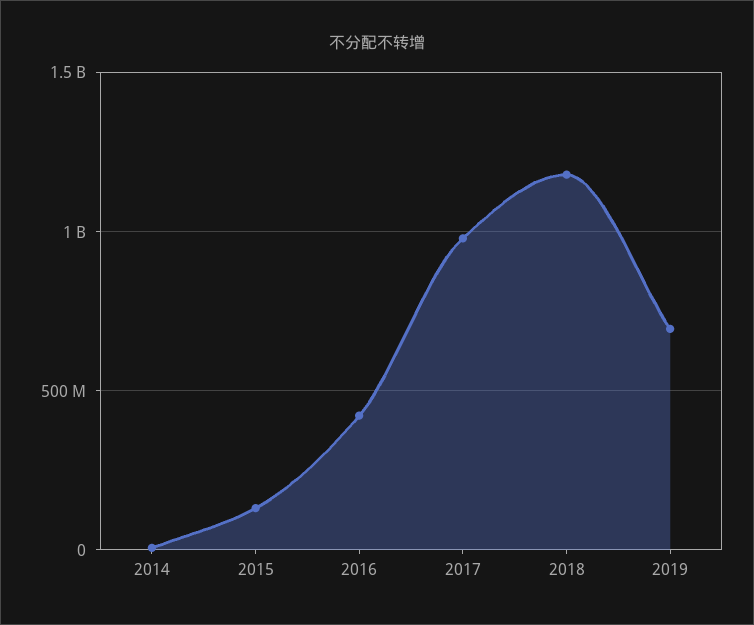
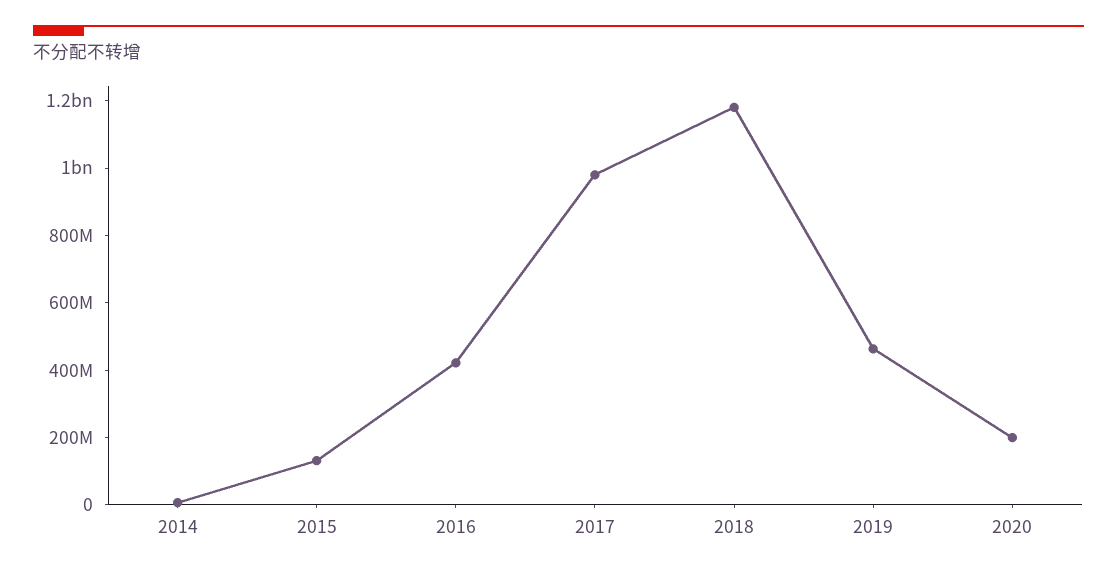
2019: 700000000 -> 450000000
2020: none -> 200000000

